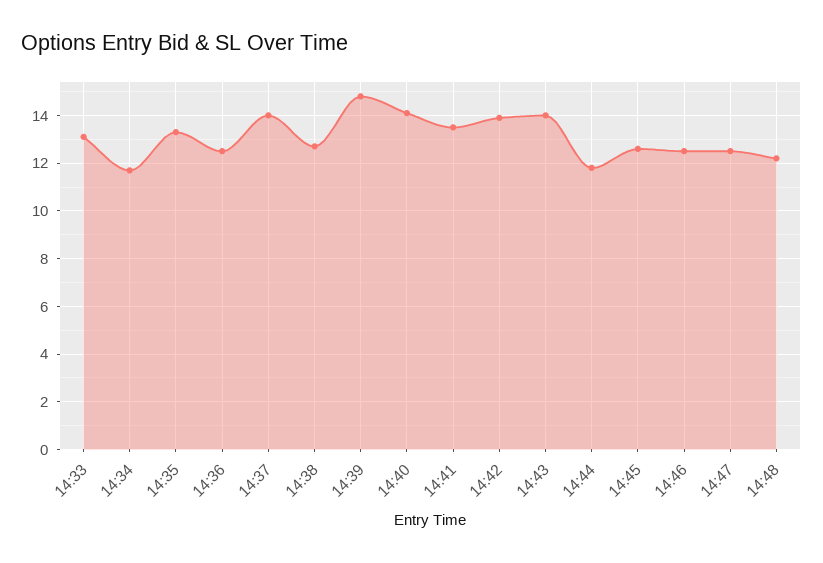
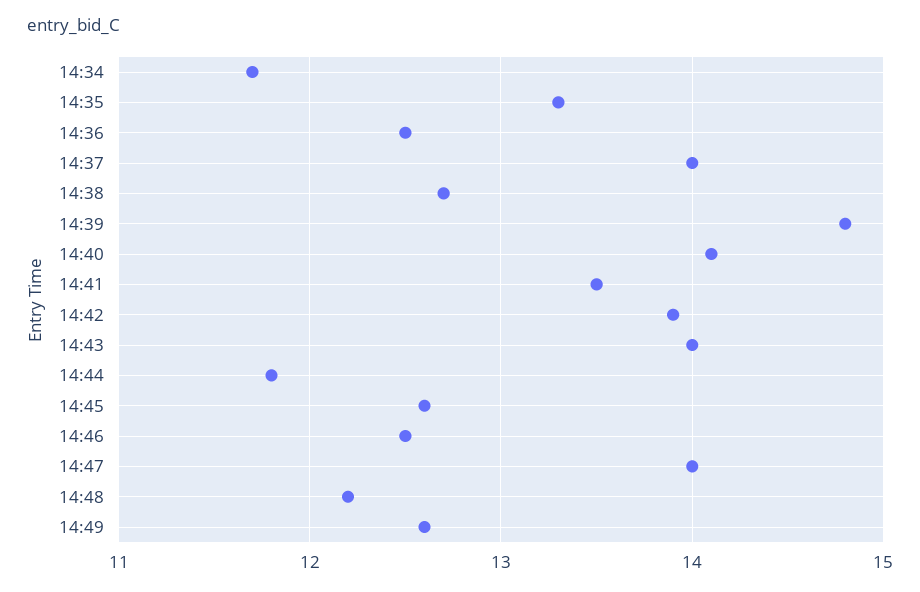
14:33: 13 -> none
14:47: 12.5 -> 14
14:49: none -> 12.6

